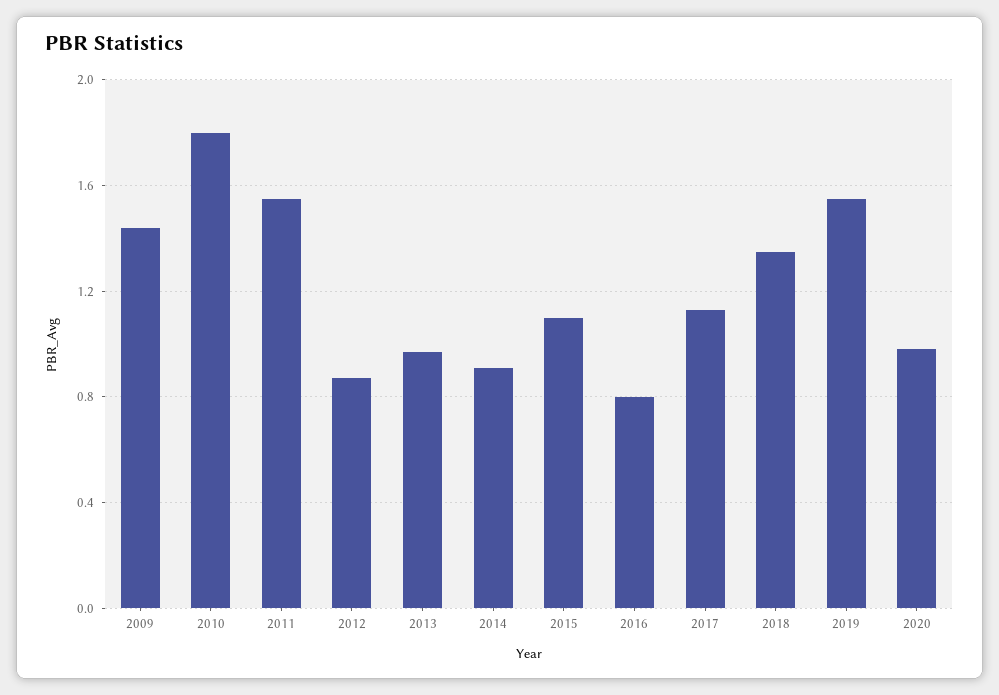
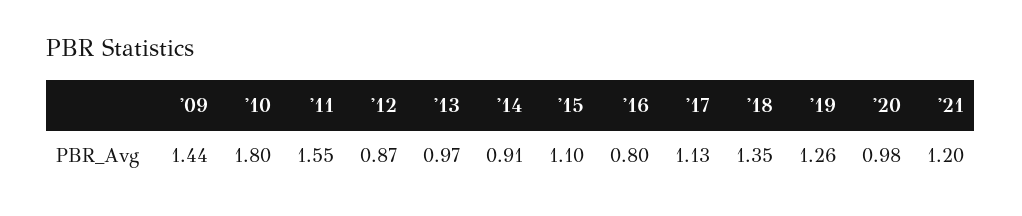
2019: 1.55 -> 1.26
'21: none -> 1.2

